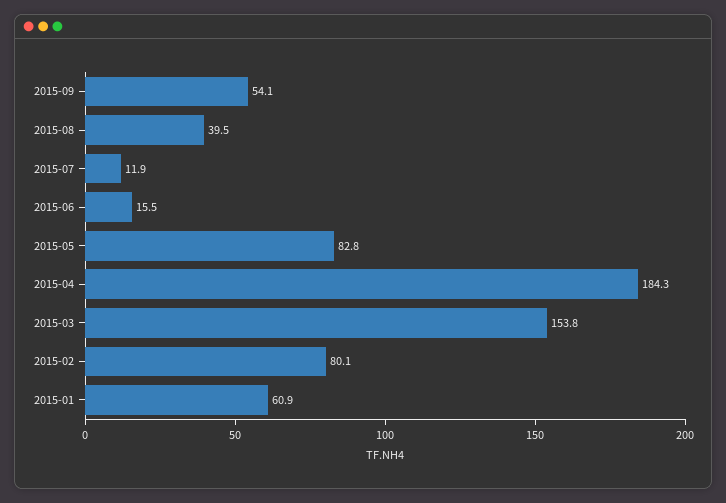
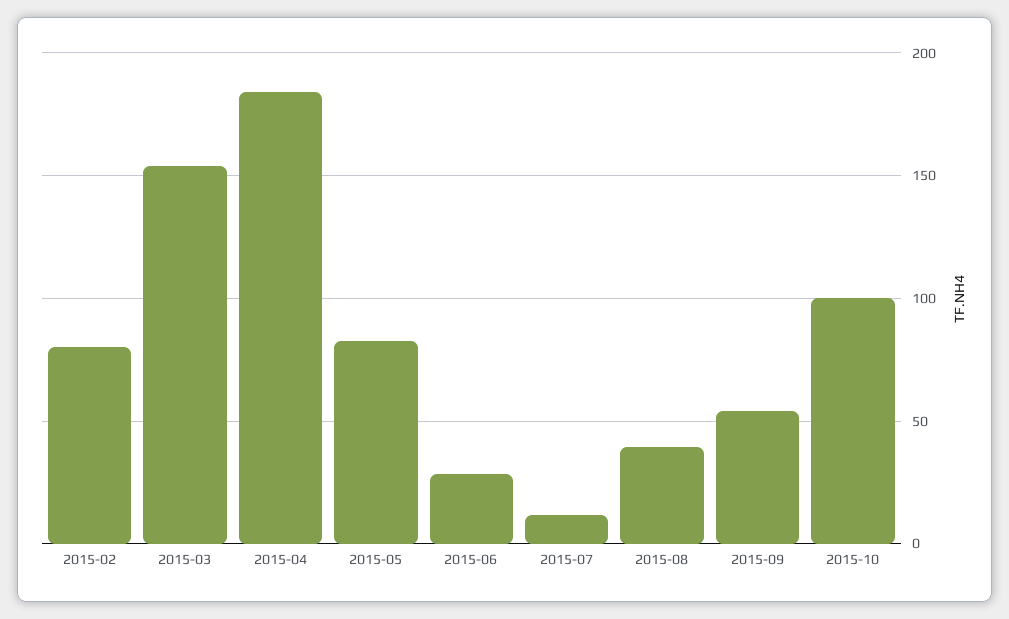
2015-06: 15.5 -> 30
2015-01: 60.9 -> none
2015-10: none -> 100

